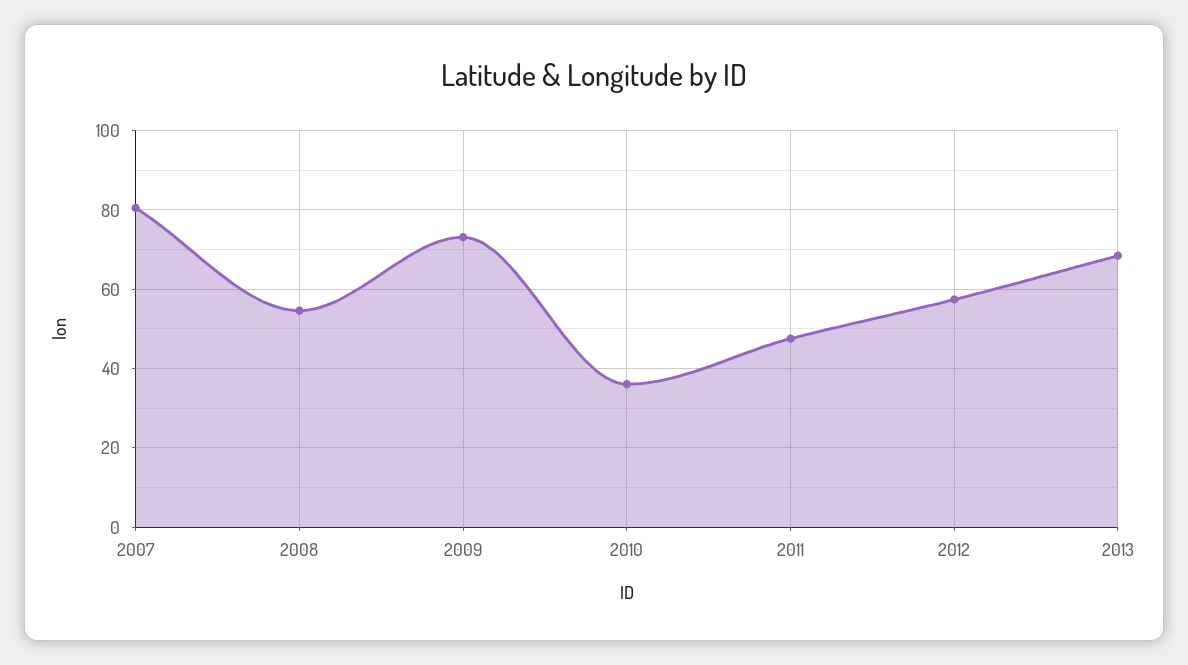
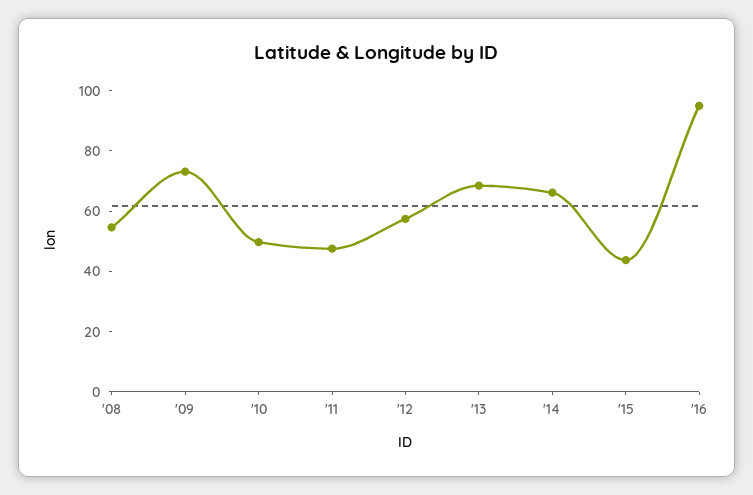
2007: 80 -> none
2010: 36 -> 50
'14: none -> 65
'15: none -> 45
'16: none -> 95

